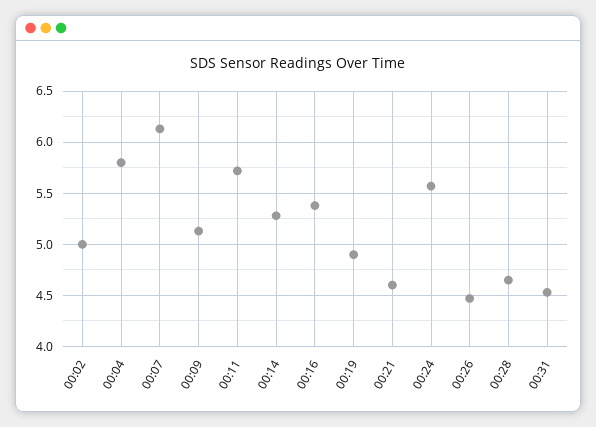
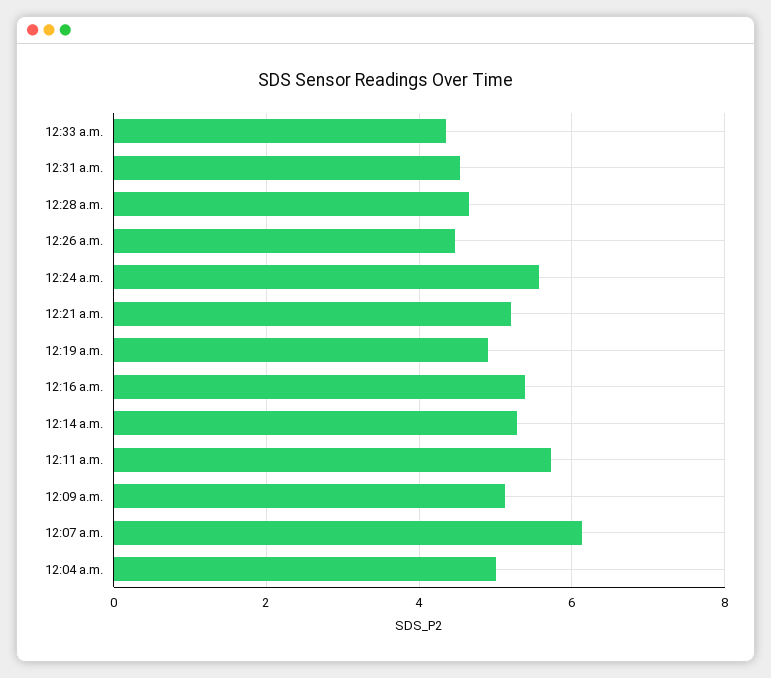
00:02: 5 -> none
00:04: 5.8 -> 5
00:21: 4.6 -> 5.2
12:33 a.m.: none -> 4.4

